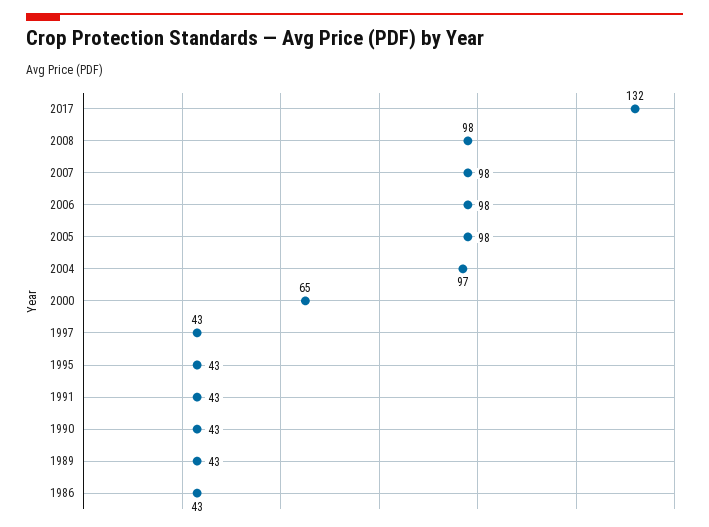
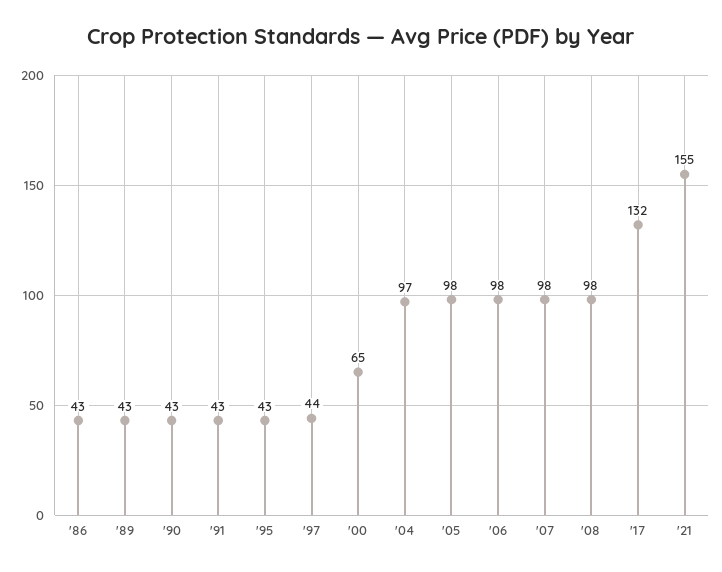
1997: 43 -> 44
'21: none -> 155

